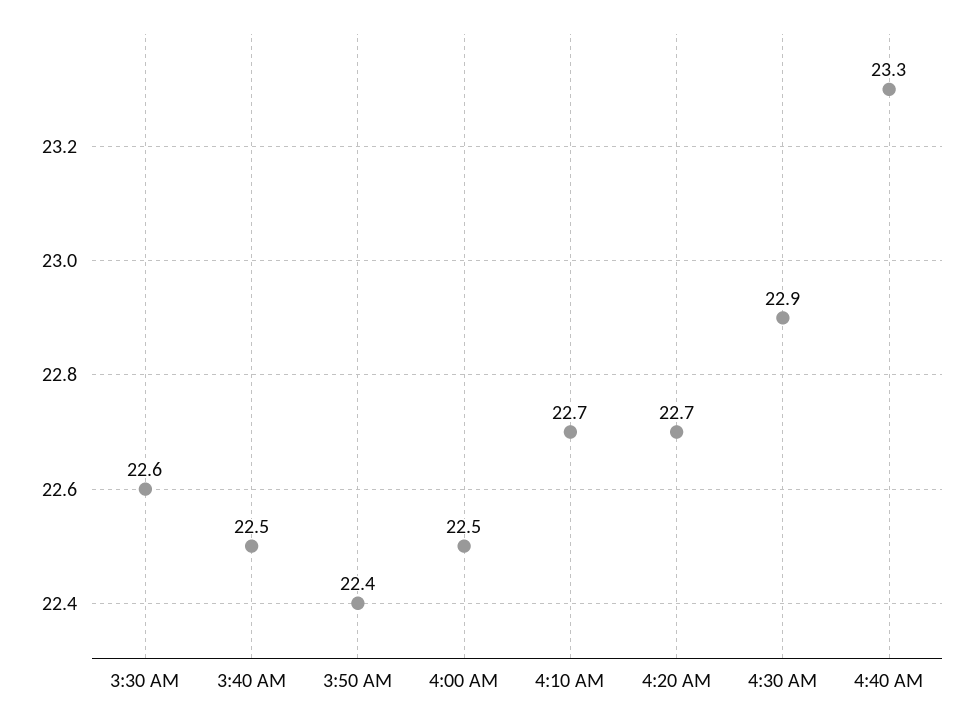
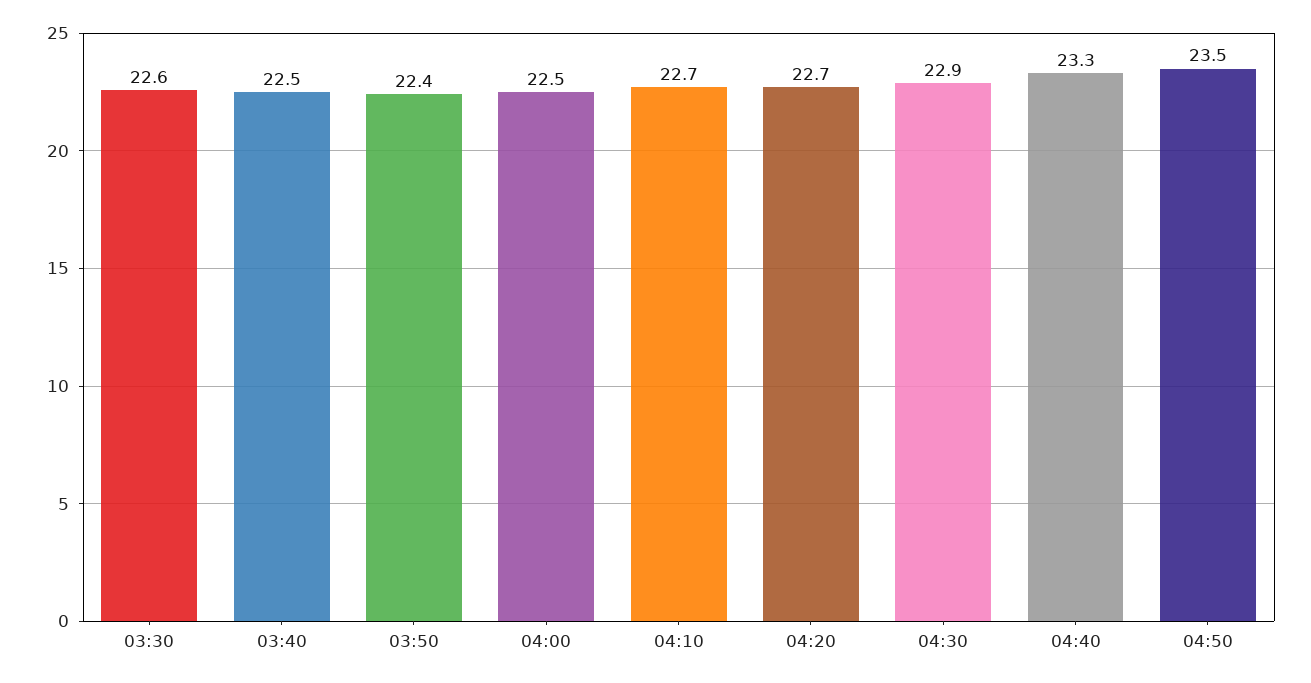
04:50: none -> 23.5

